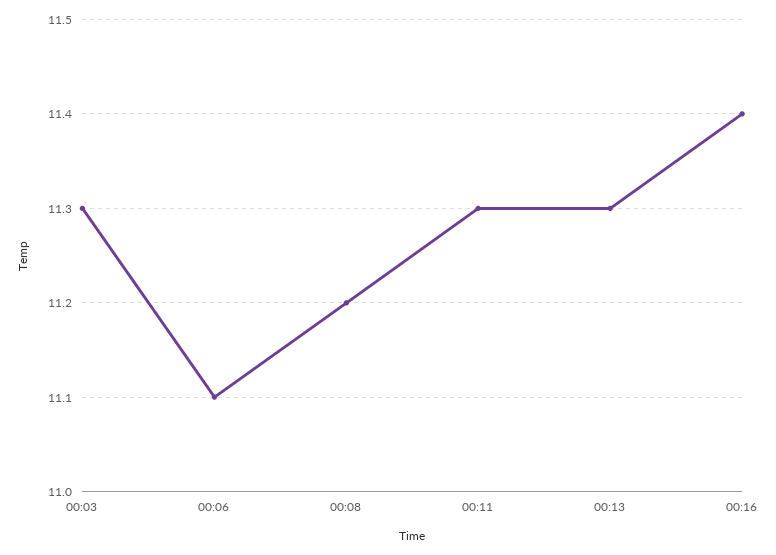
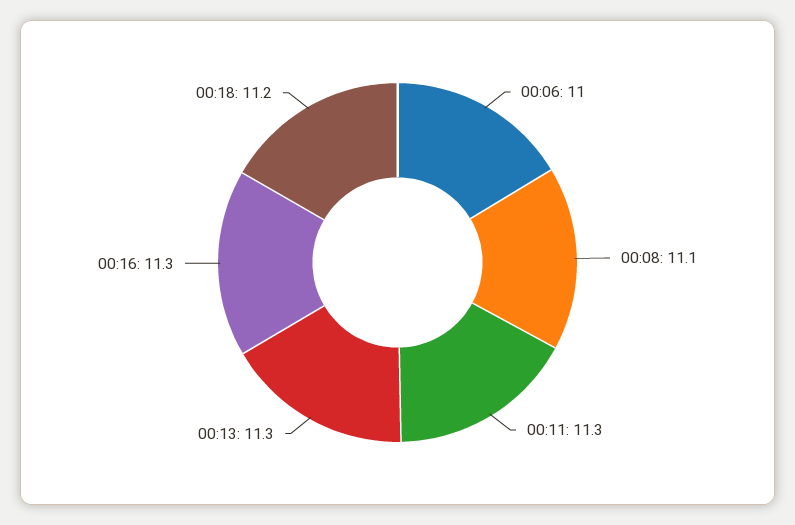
00:03: 11.3 -> none
00:06: 11.1 -> 11
00:08: 11.2 -> 11.1
00:16: 11.4 -> 11.3
00:18: none -> 11.2

